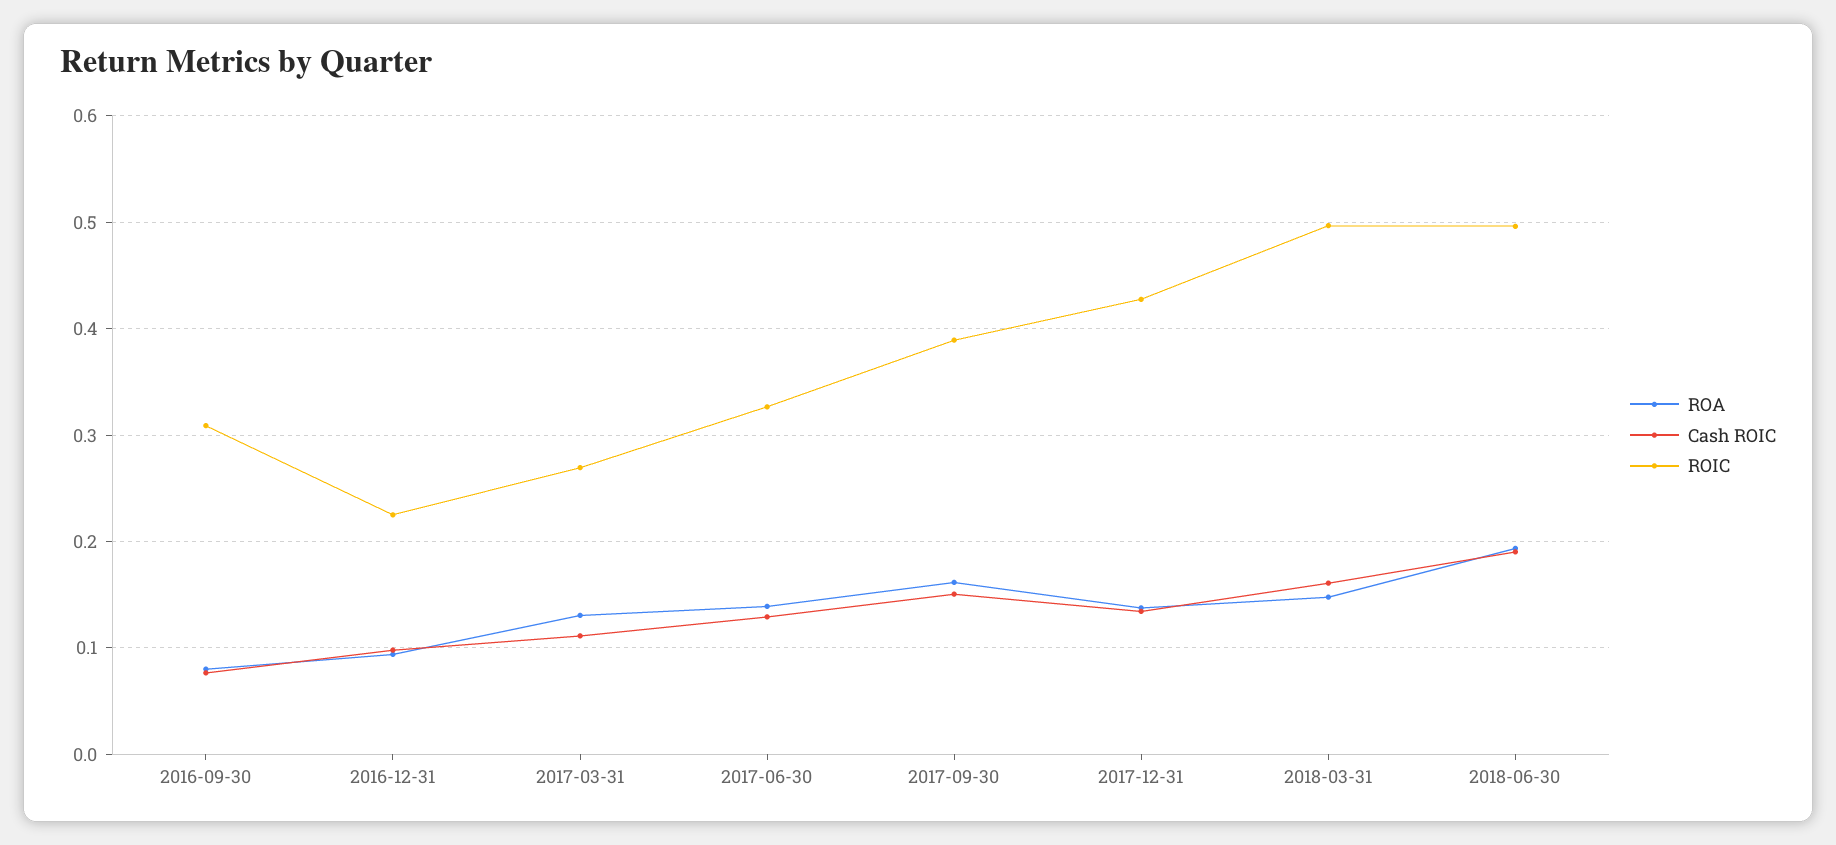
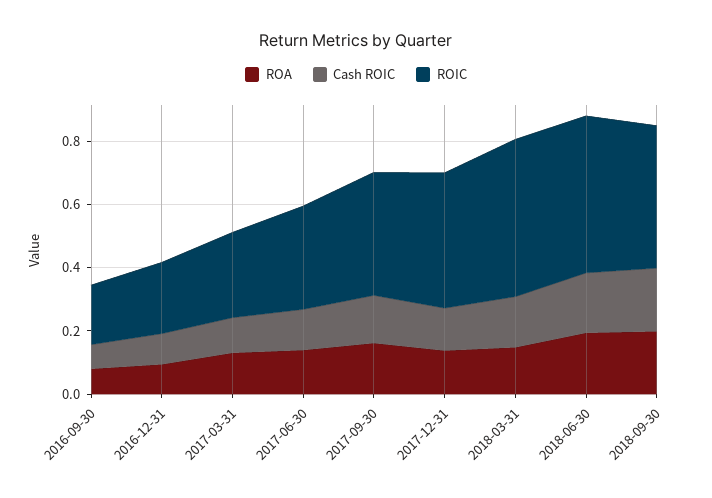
ROIC, 2016-09-30: 0.31 -> 0.2
ROA, 2018-09-30: none -> 0.2
Cash ROIC, 2018-09-30: none -> 0.2
ROIC, 2018-09-30: none -> 0.45

